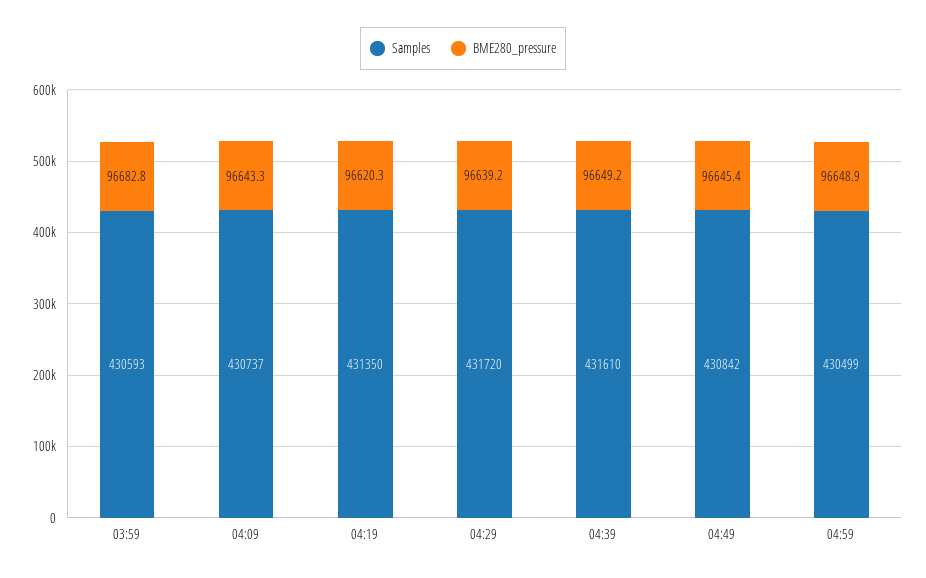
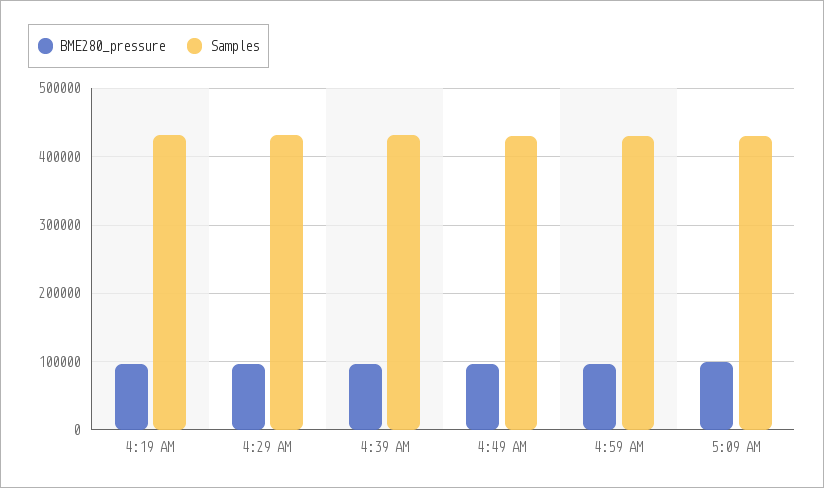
Samples, 03:59: 430593 -> none
BME280_pressure, 03:59: 96682.8 -> none
Samples, 04:09: 430737 -> none
BME280_pressure, 04:09: 96643.3 -> none
BME280_pressure, 5:09 AM: none -> 100000
Samples, 5:09 AM: none -> 430000

